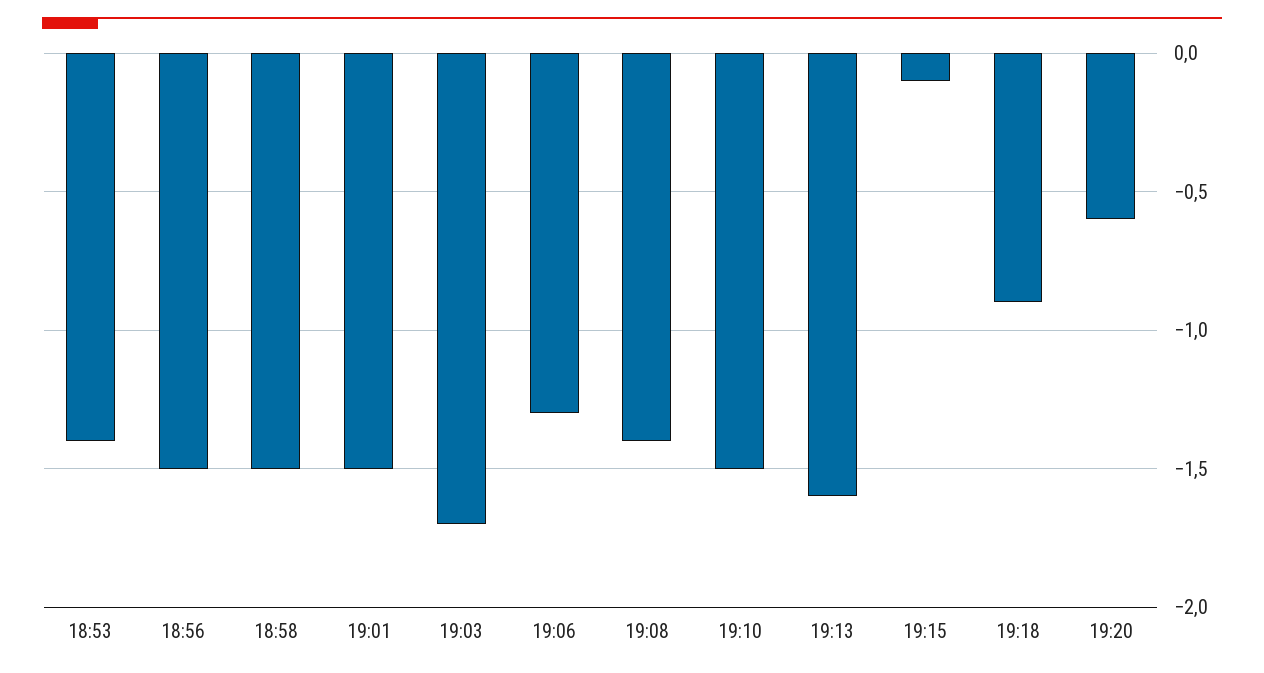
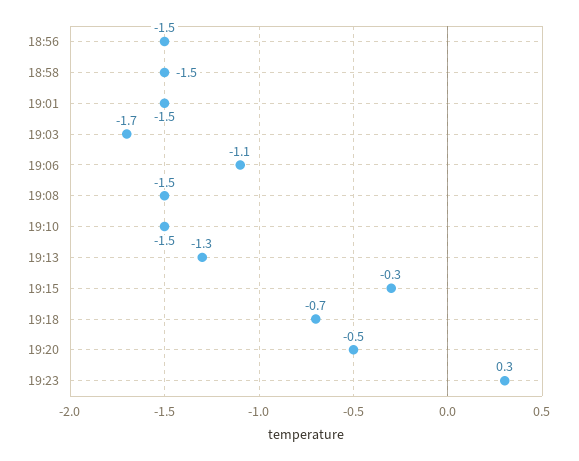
18:53: -1.4 -> none
19:06: -1.3 -> -1.1
19:08: -1.4 -> -1.5
19:13: -1.6 -> -1.3
19:15: -0.1 -> -0.3
19:18: -0.9 -> -0.7
19:20: -0.6 -> -0.5
19:23: none -> 0.3

